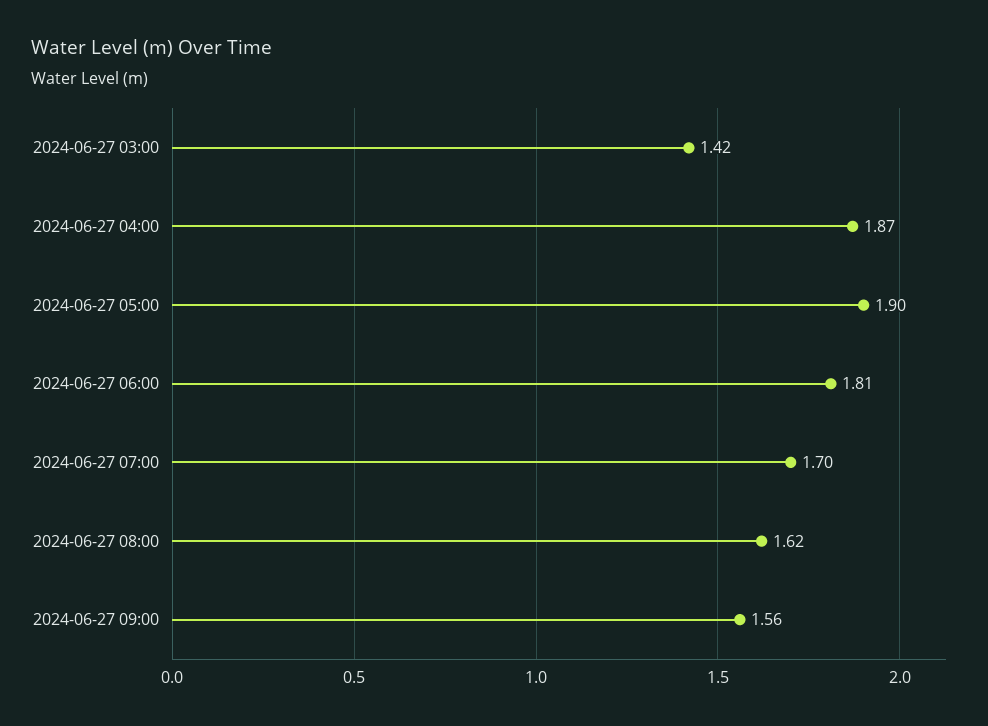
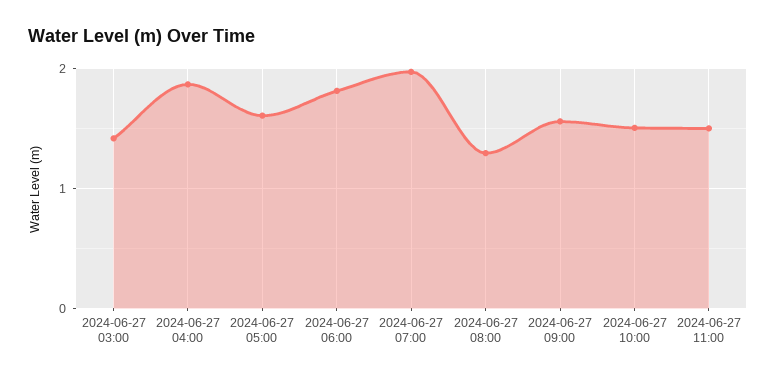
2024-06-27 05:00: 1.9 -> 1.6
2024-06-27 07:00: 1.7 -> 2
2024-06-27 08:00: 1.62 -> 1.3
2024-06-27 10:00: none -> 1.5
2024-06-27 11:00: none -> 1.5

